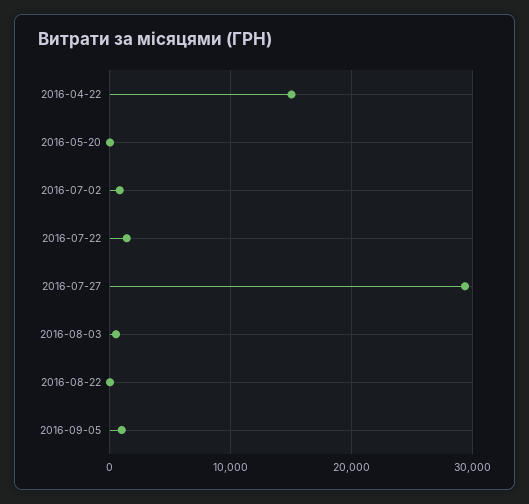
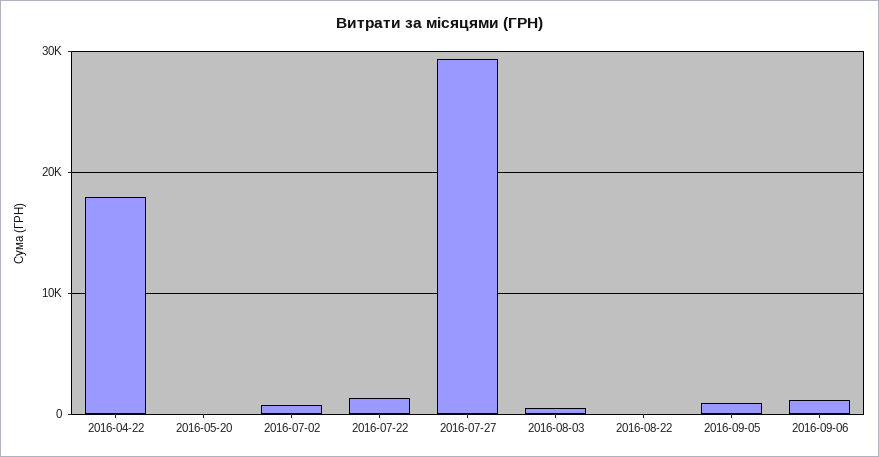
2016-04-22: 15000 -> 18000
2016-09-06: none -> 1000

